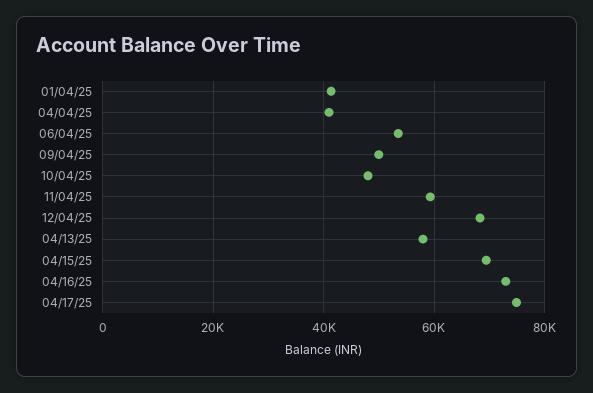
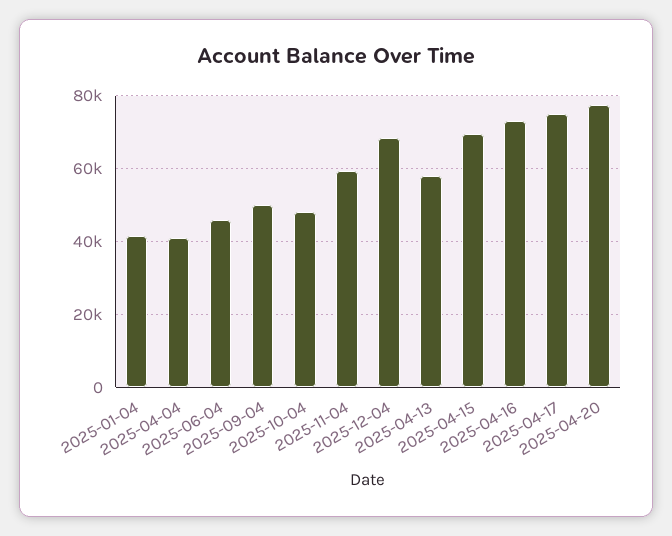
06/04/25: 54000 -> 46000
2025-04-20: none -> 78000

